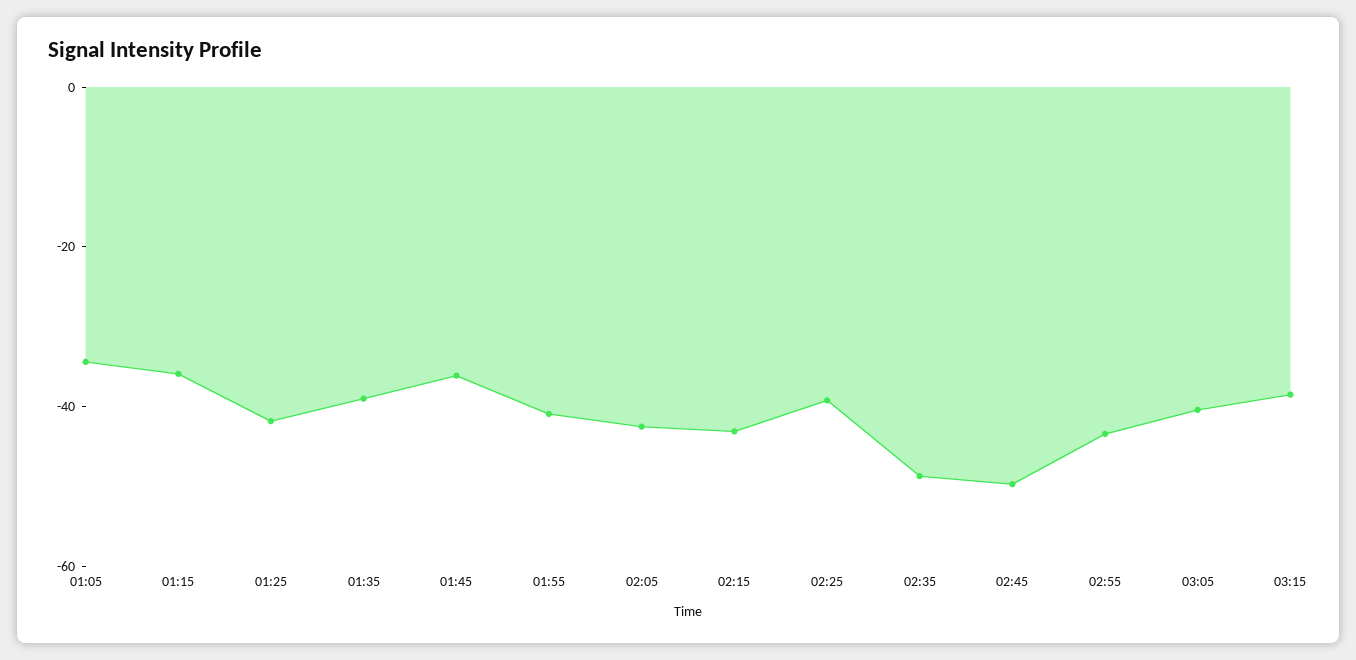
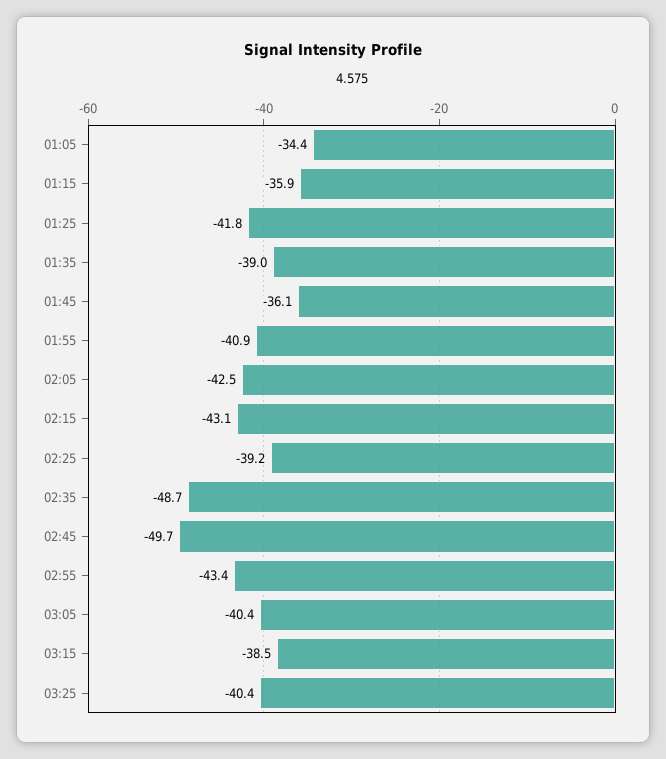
03:25: none -> -40.4

